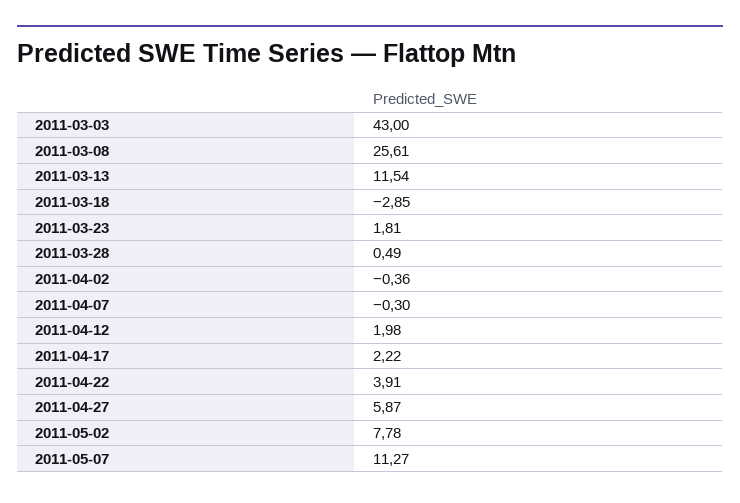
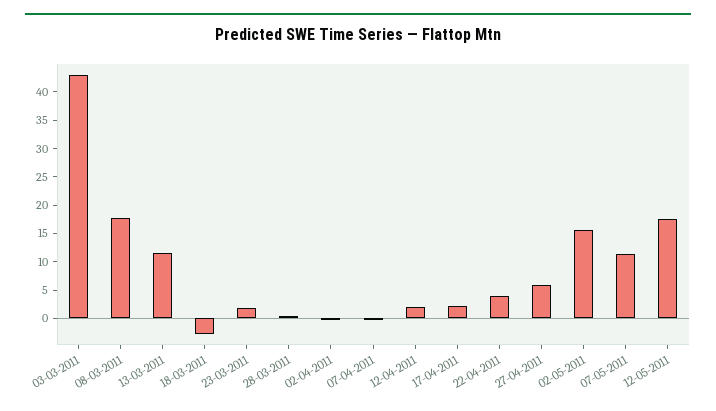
2011-03-08: 25.61 -> 17.5
2011-05-02: 7.78 -> 15
12-05-2011: none -> 17.5

